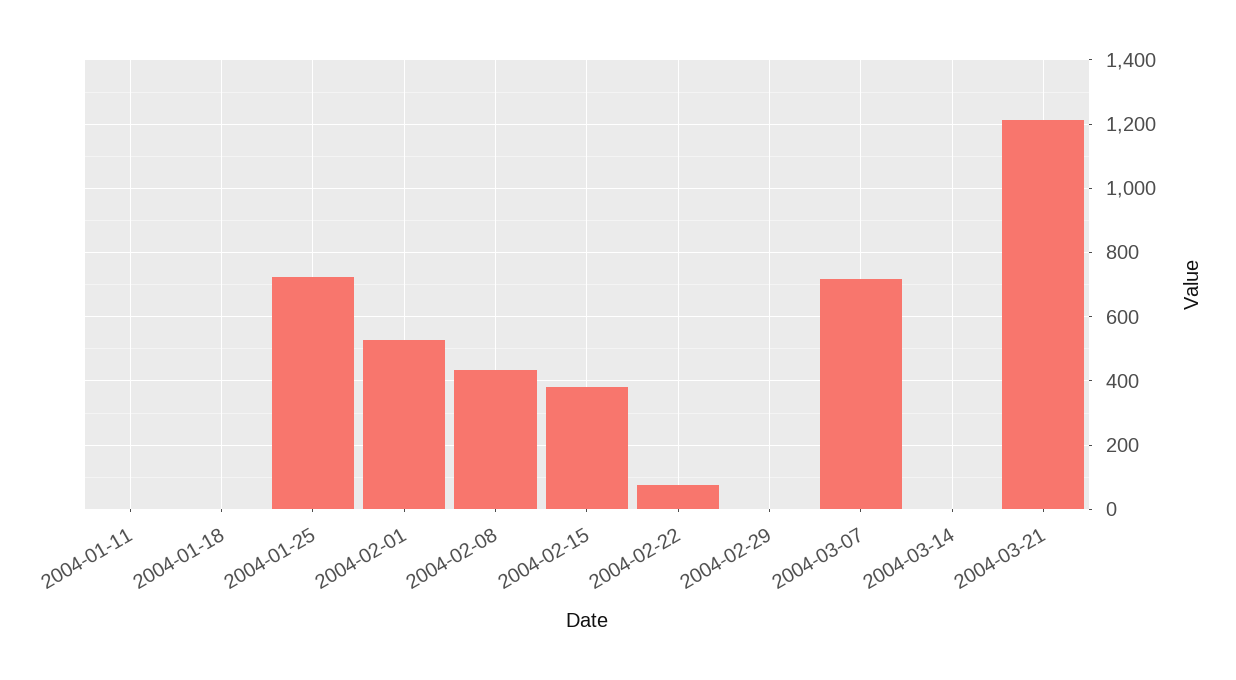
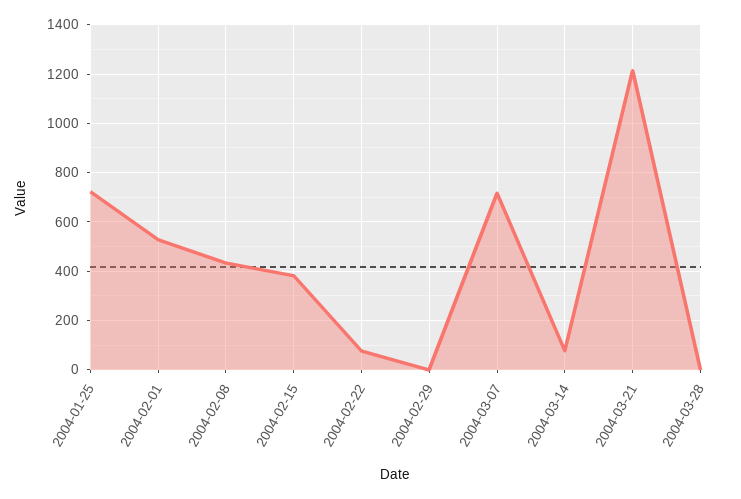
2004-01-11: 0 -> none
2004-01-18: 0 -> none
2004-03-14: 0 -> 75
2004-03-28: none -> 0

